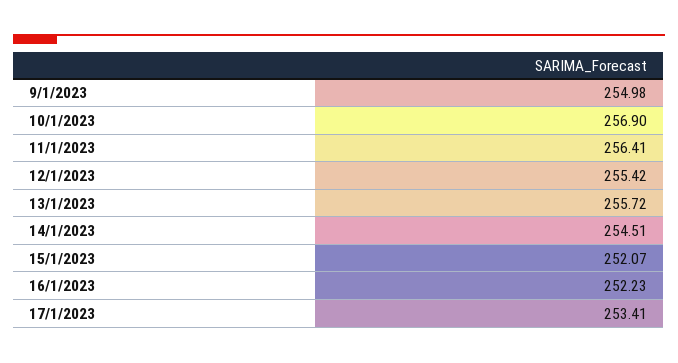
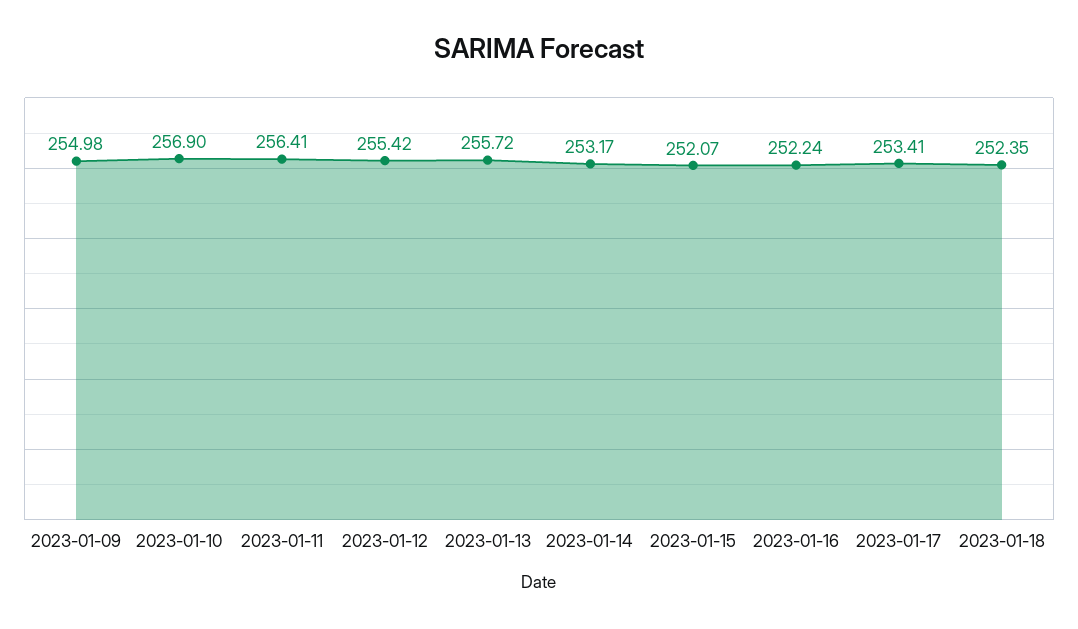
14/1/2023: 254.51 -> 253.17
16/1/2023: 252.23 -> 252.24
2023-01-18: none -> 252.35

